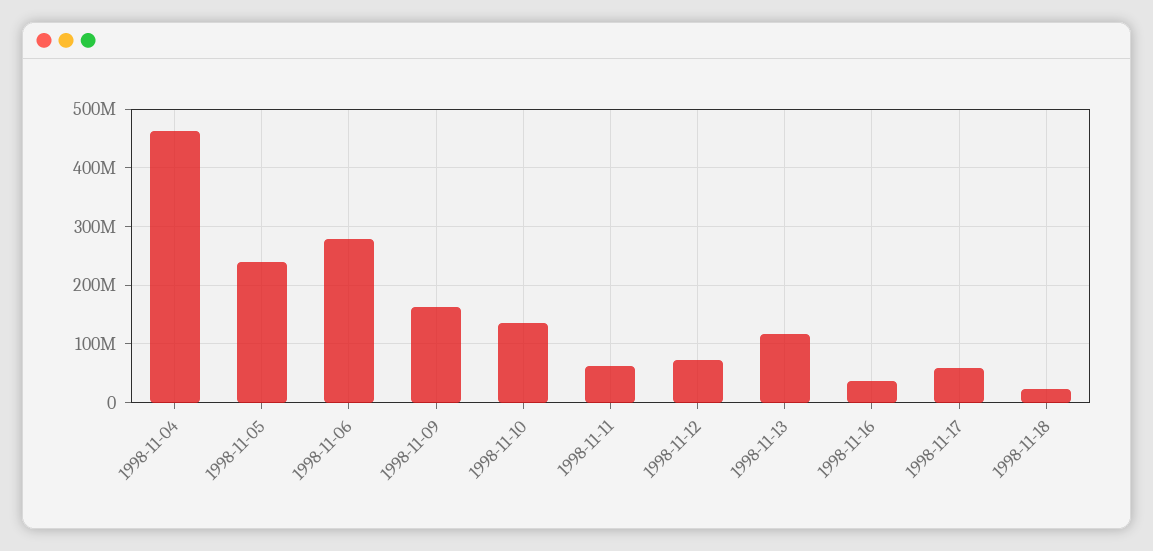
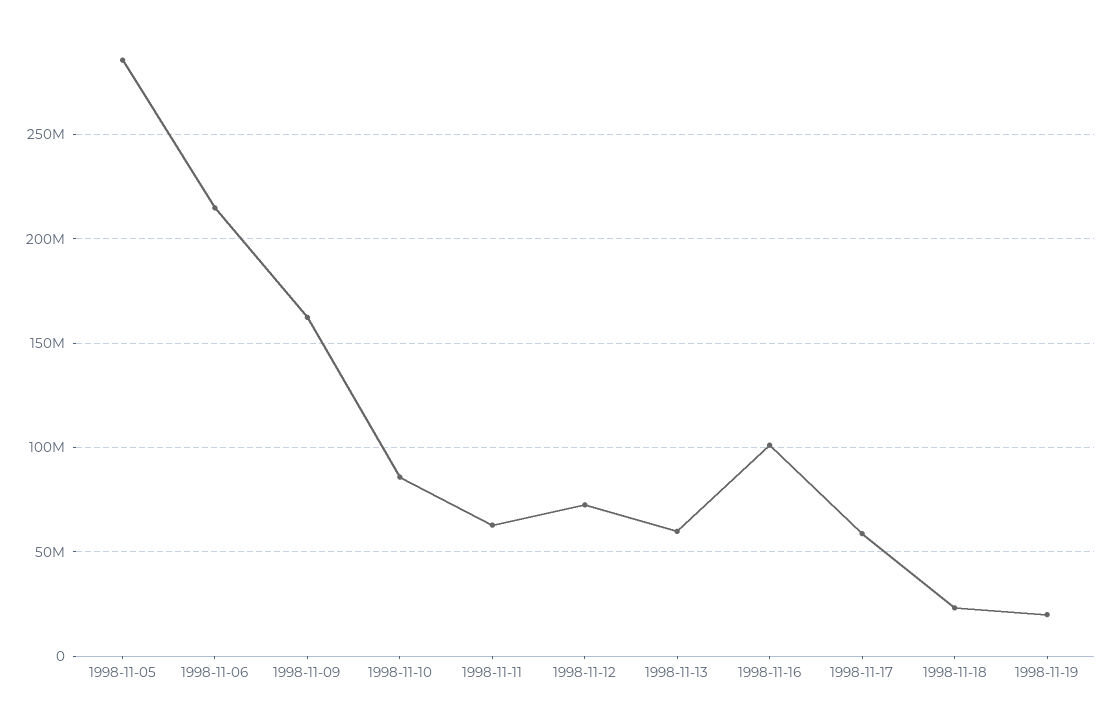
1998-11-04: 460000000 -> none
1998-11-05: 240000000 -> 285000000
1998-11-06: 280000000 -> 215000000
1998-11-10: 140000000 -> 85000000
1998-11-13: 120000000 -> 60000000
1998-11-16: 40000000 -> 100000000
1998-11-19: none -> 20000000

